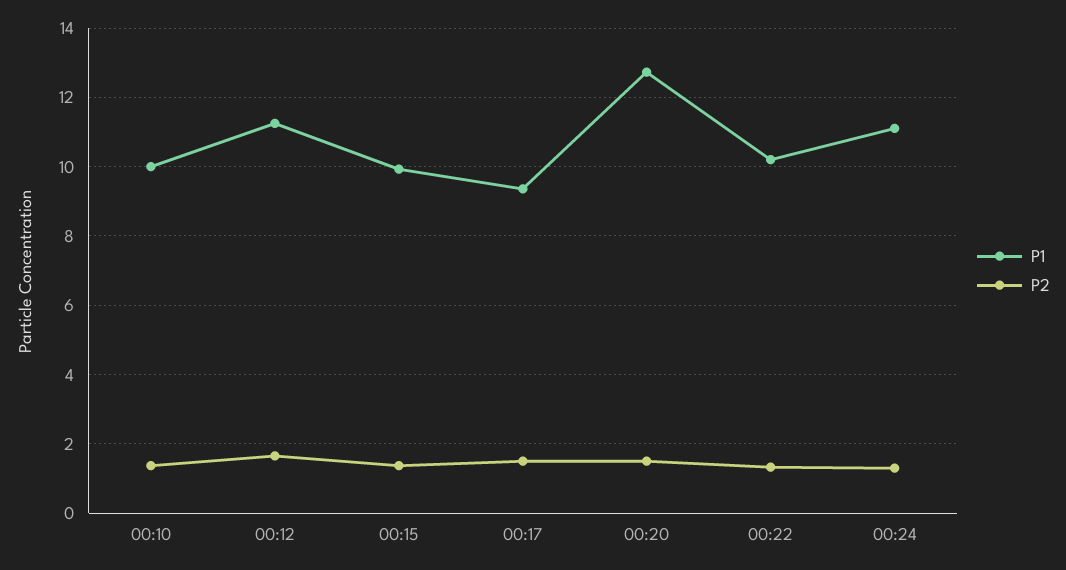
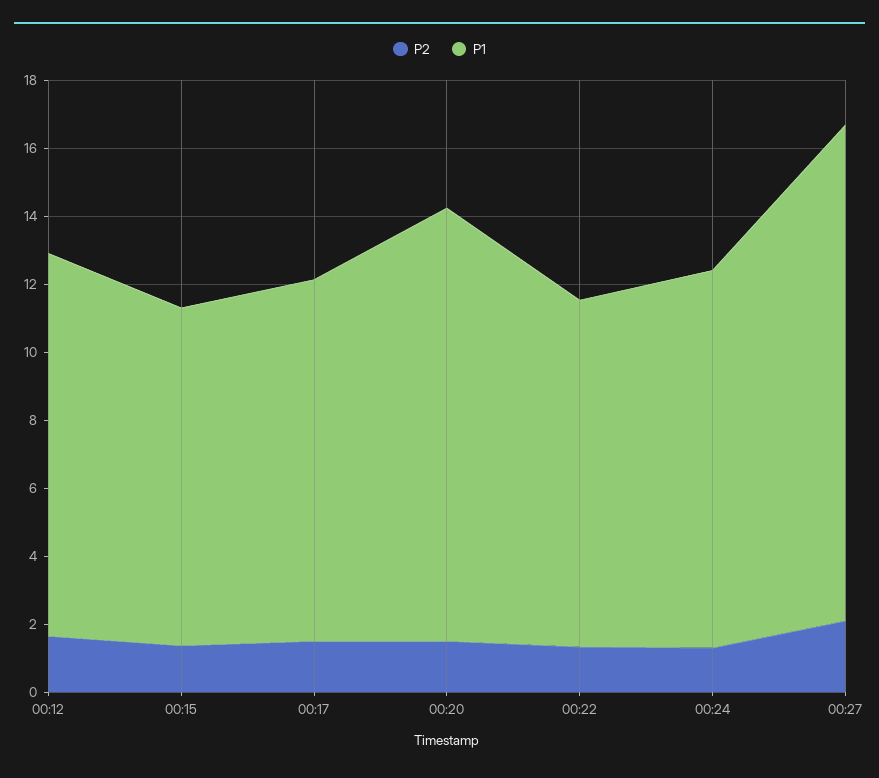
P1, 00:10: 10 -> none
P2, 00:10: 1.4 -> none
P1, 00:17: 9.4 -> 10.5
P2, 00:27: none -> 2
P1, 00:27: none -> 14.5

